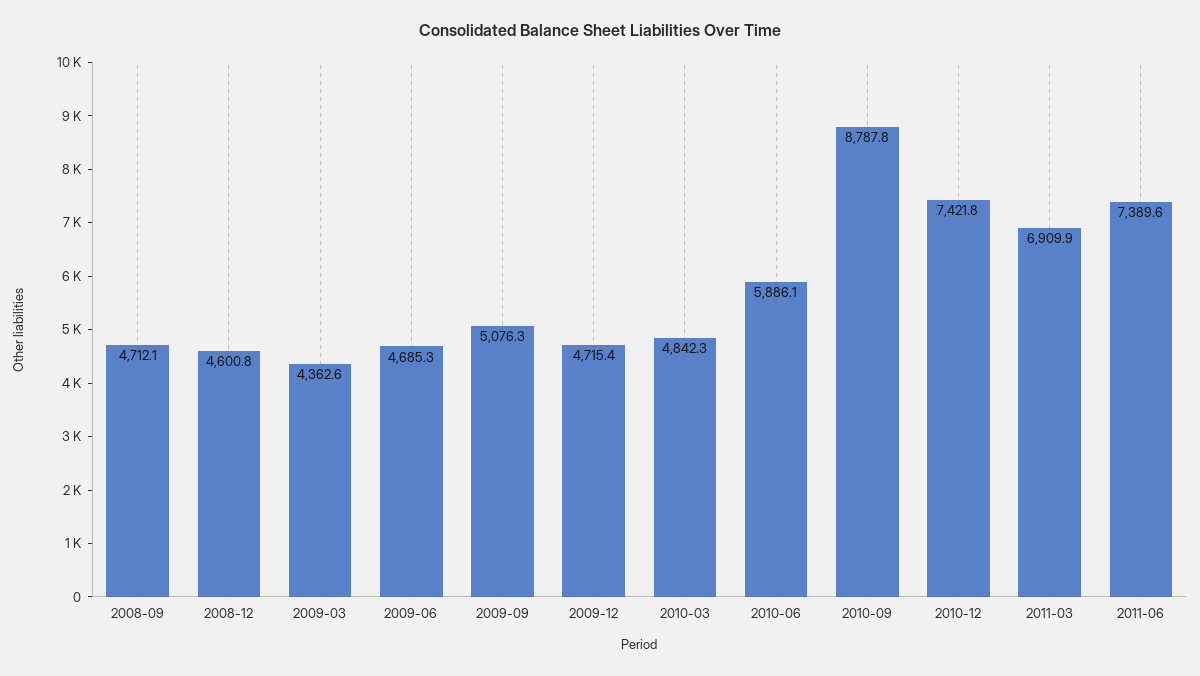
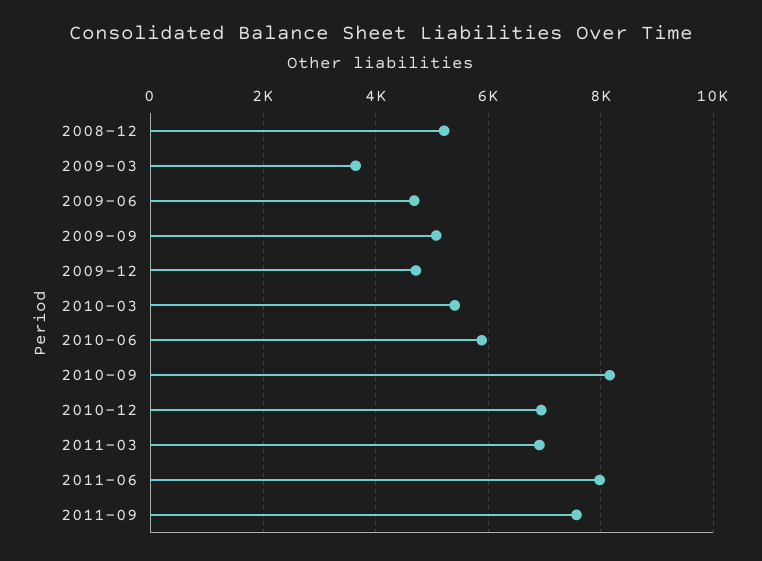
2008-09: 4712.1 -> none
2008-12: 4600.8 -> 5200
2009-03: 4362.6 -> 3600
2010-03: 4842.3 -> 5400
2010-09: 8787.8 -> 8200
2010-12: 7421.8 -> 7000
2011-06: 7389.6 -> 8000
2011-09: none -> 7600

